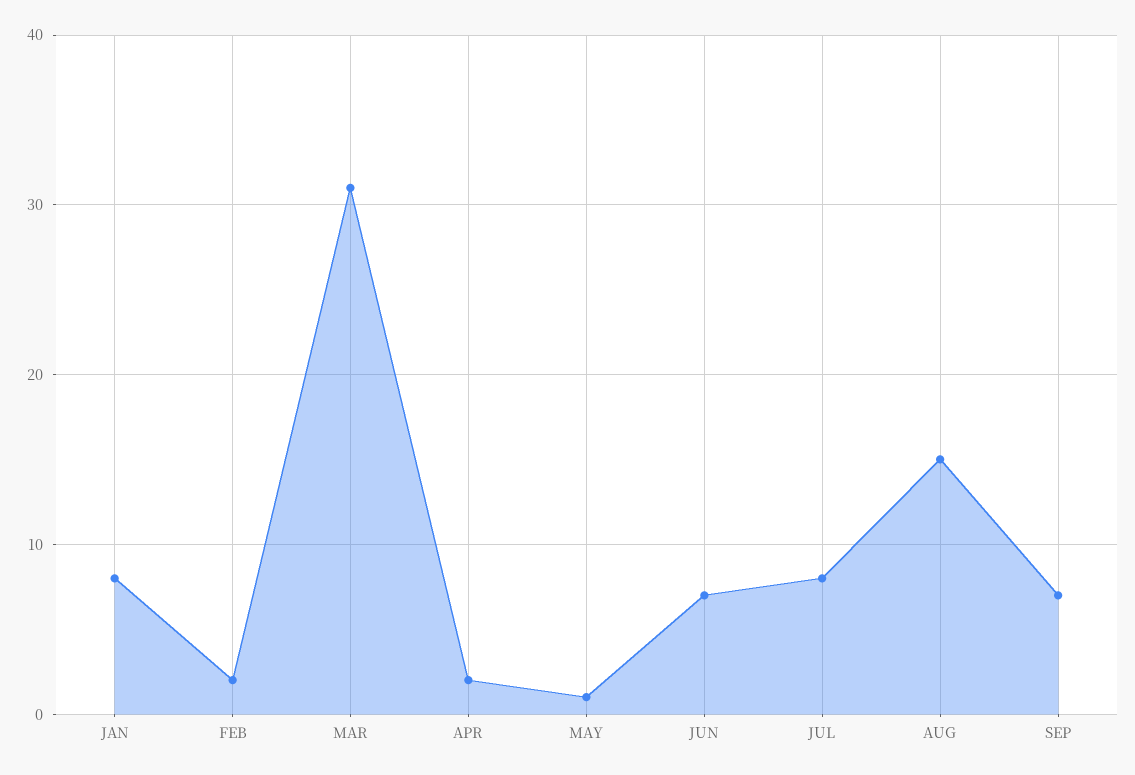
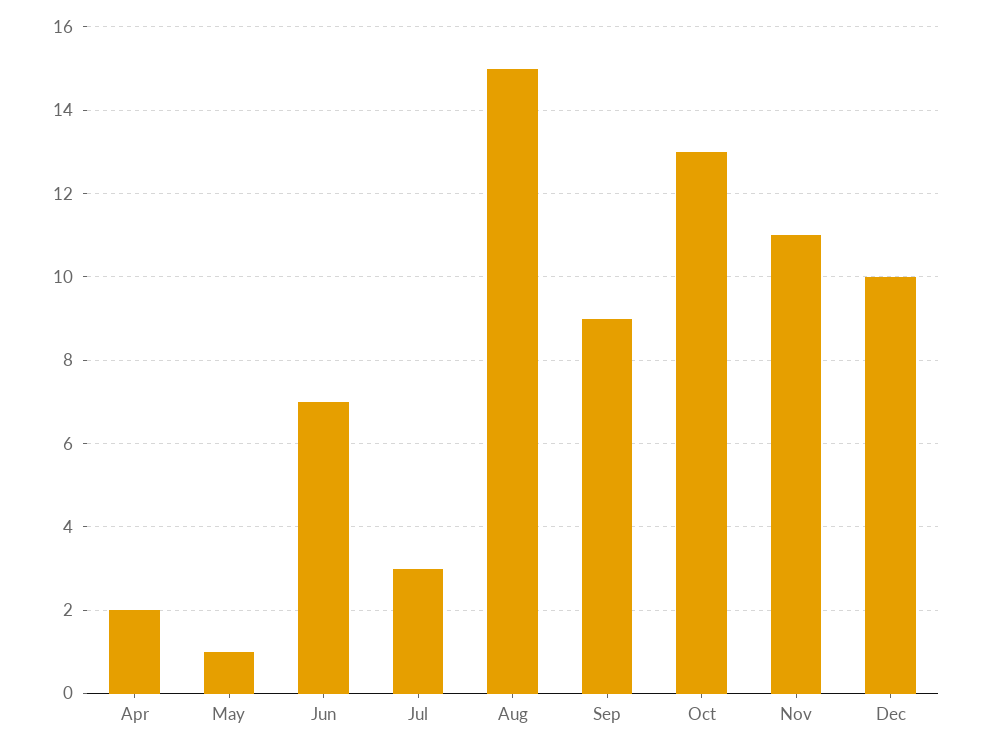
JAN: 8 -> none
FEB: 2 -> none
MAR: 31 -> none
JUL: 8 -> 3
SEP: 7 -> 9
Oct: none -> 13
Nov: none -> 11
Dec: none -> 10

